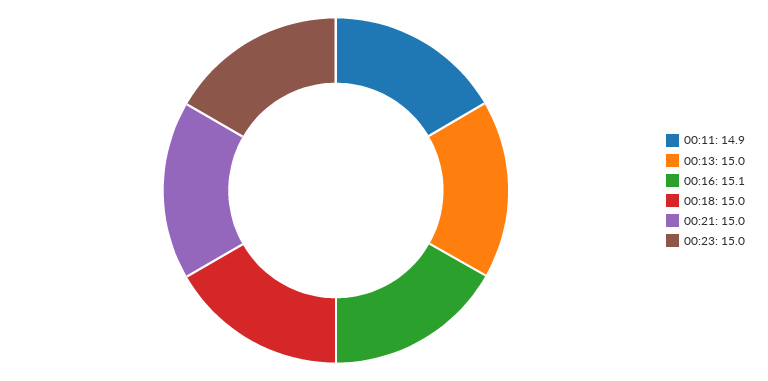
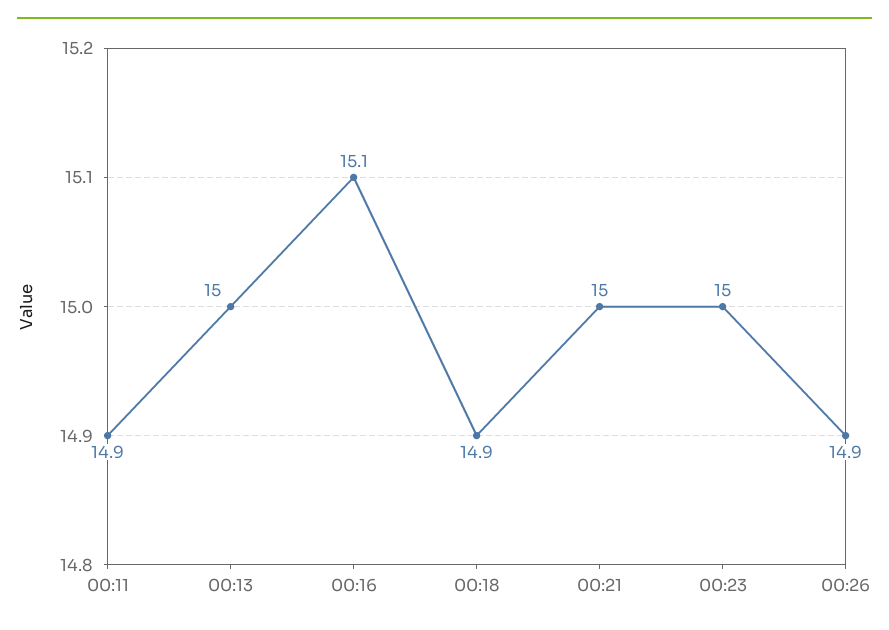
00:18: 15 -> 14.9
00:26: none -> 14.9

